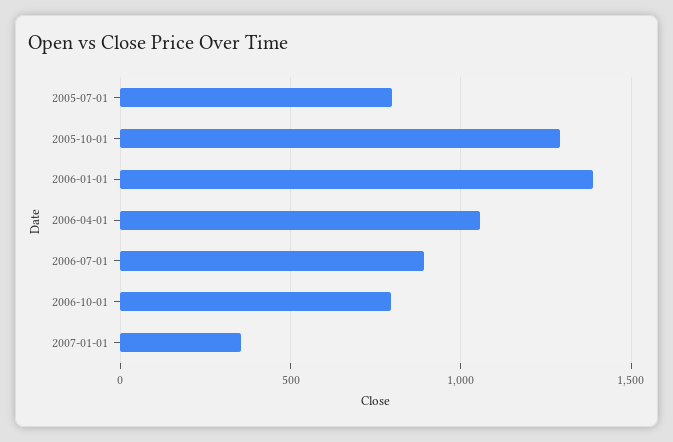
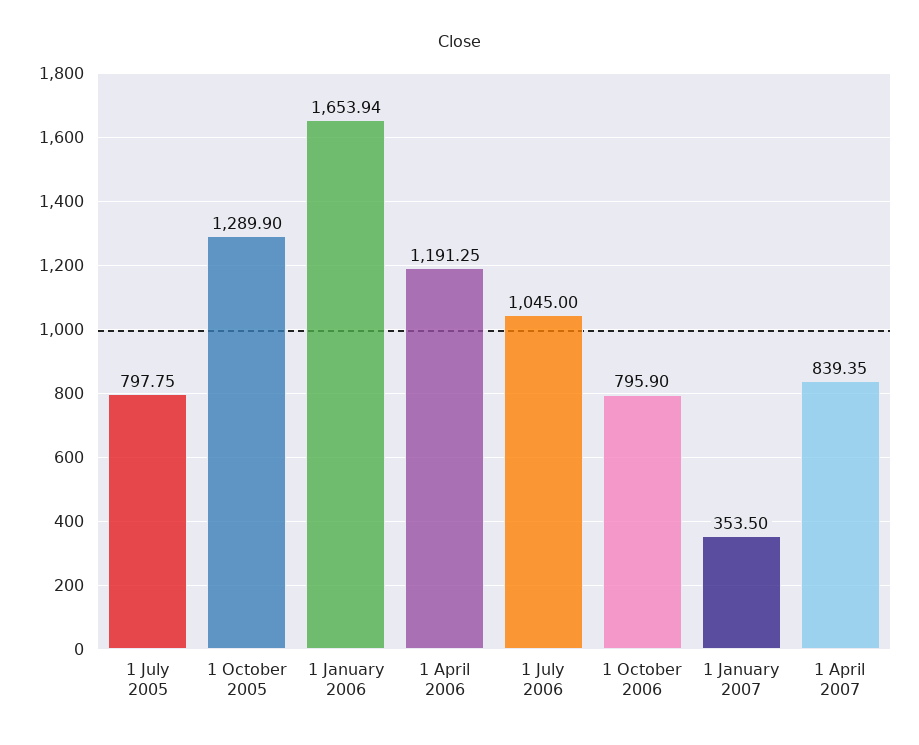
2006-01-01: 1400 -> 1653.94
2006-04-01: 1050 -> 1191.25
2006-07-01: 900 -> 1045
1 April 2007: none -> 839.35

